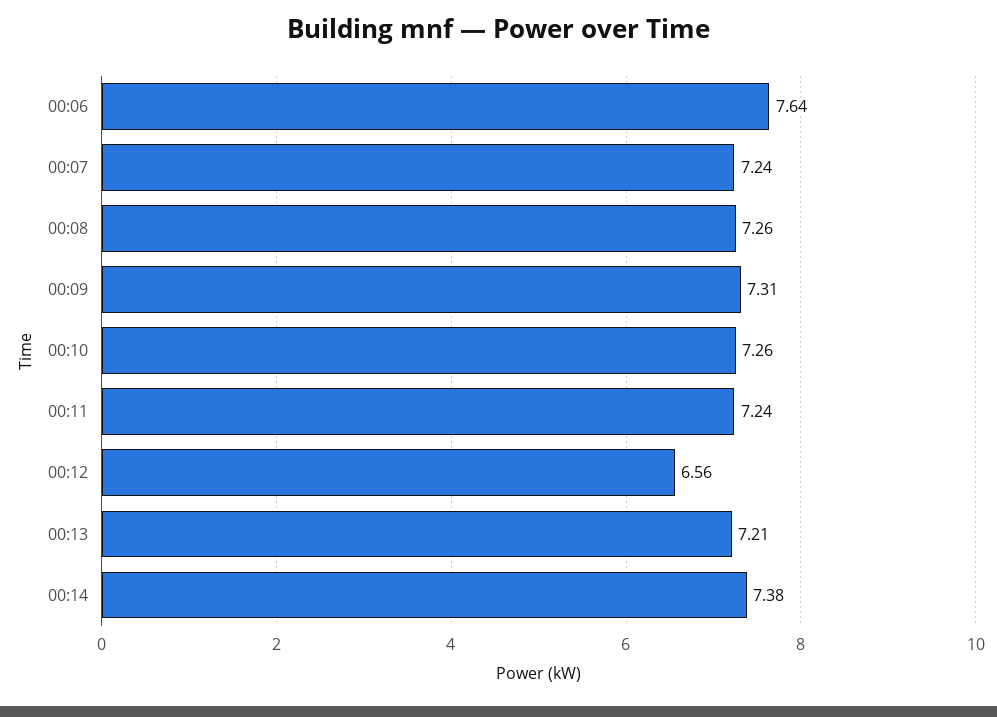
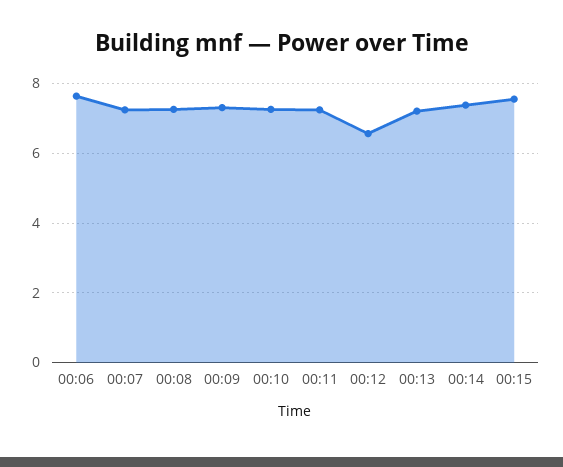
00:15: none -> 7.6

